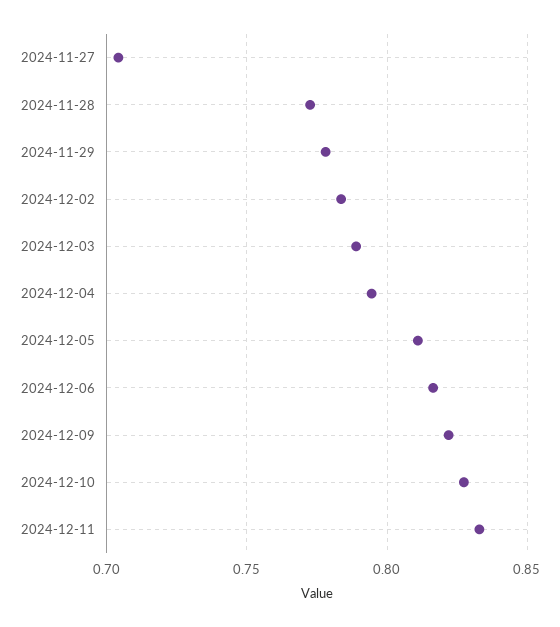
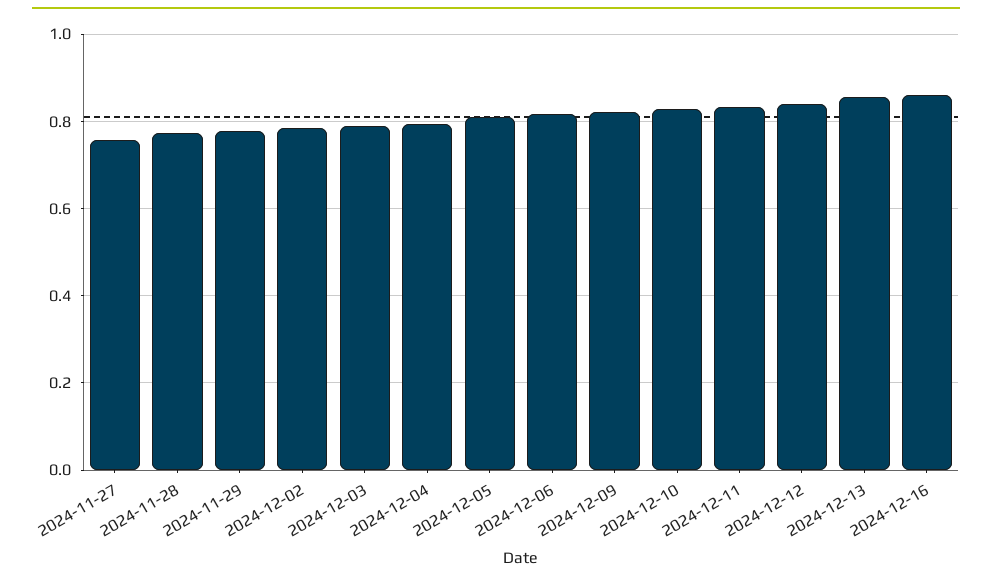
2024-11-27: 0.705 -> 0.76
2024-12-12: none -> 0.84
2024-12-13: none -> 0.86
2024-12-16: none -> 0.86

